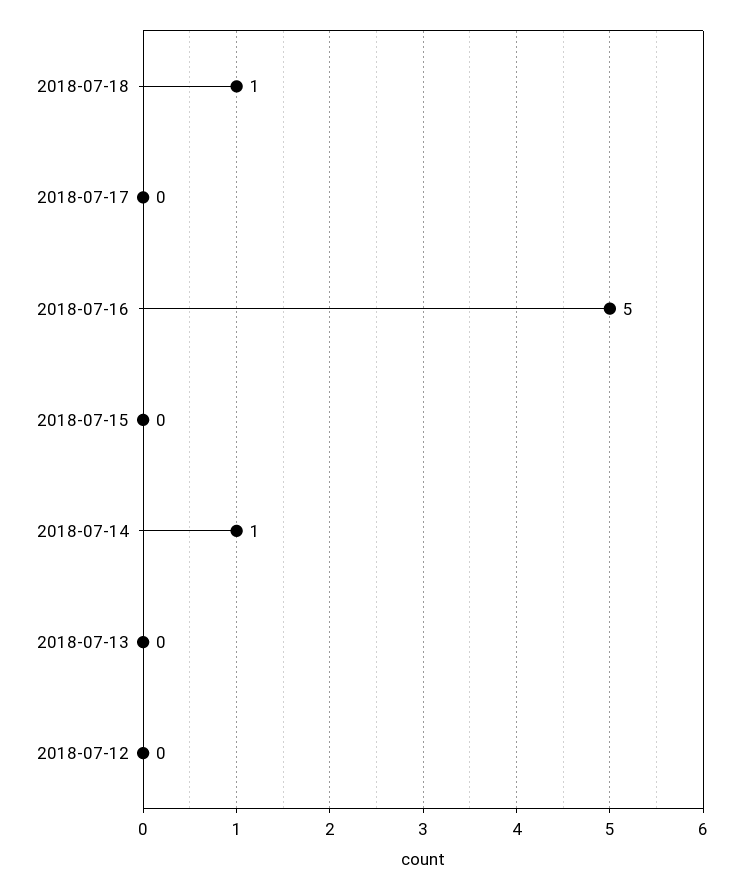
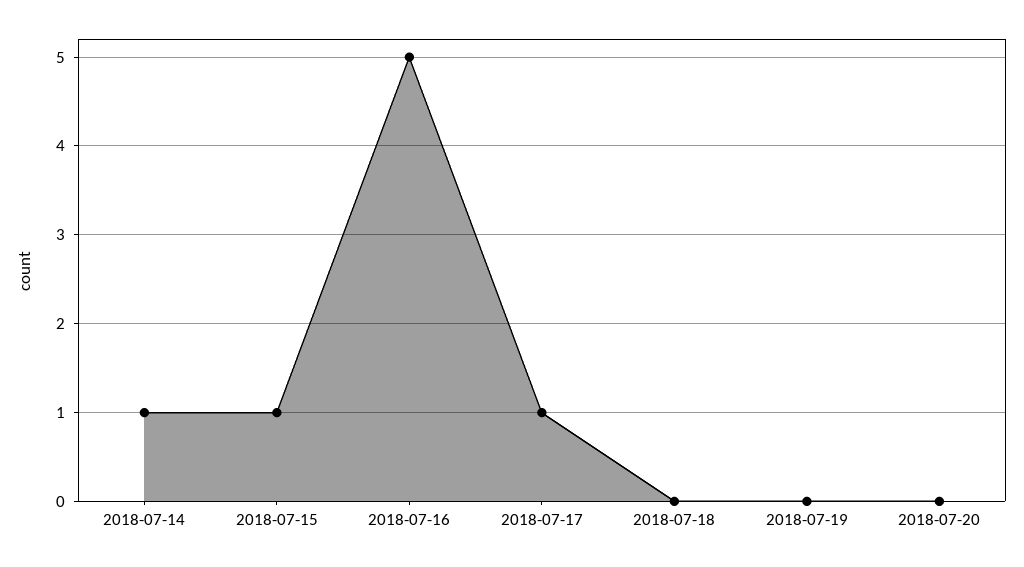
2018-07-18: 1 -> 0
2018-07-17: 0 -> 1
2018-07-15: 0 -> 1
2018-07-13: 0 -> none
2018-07-12: 0 -> none
2018-07-19: none -> 0
2018-07-20: none -> 0

